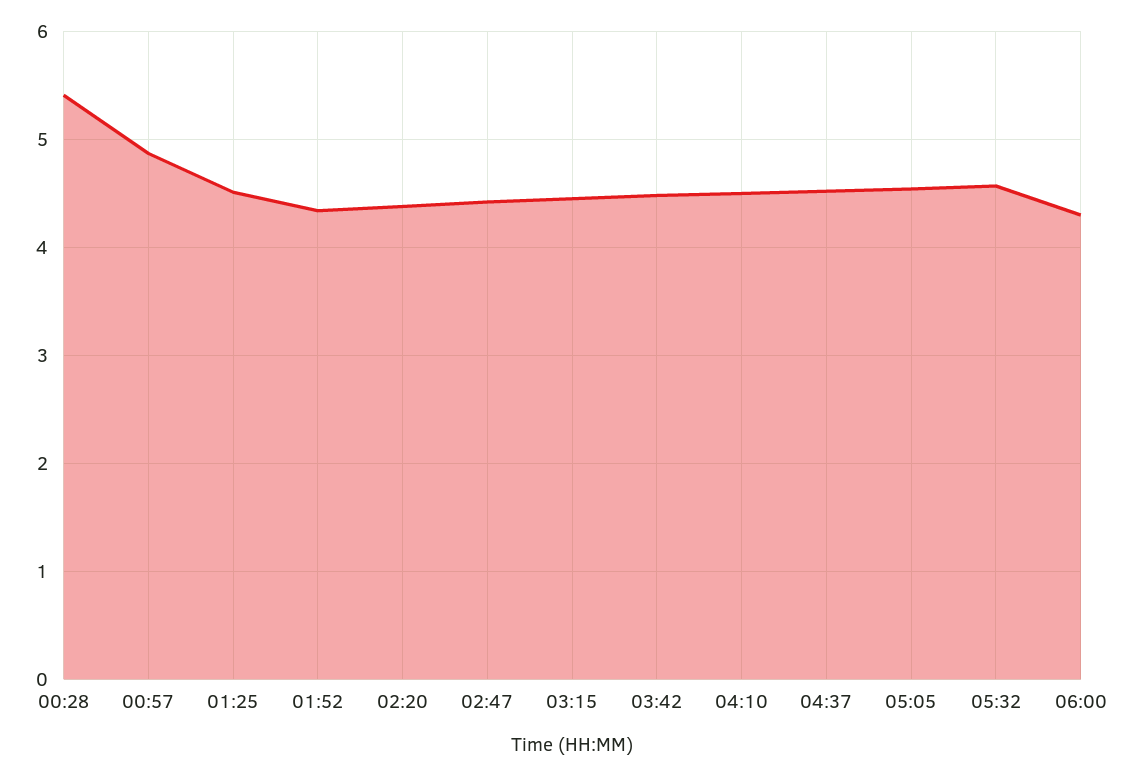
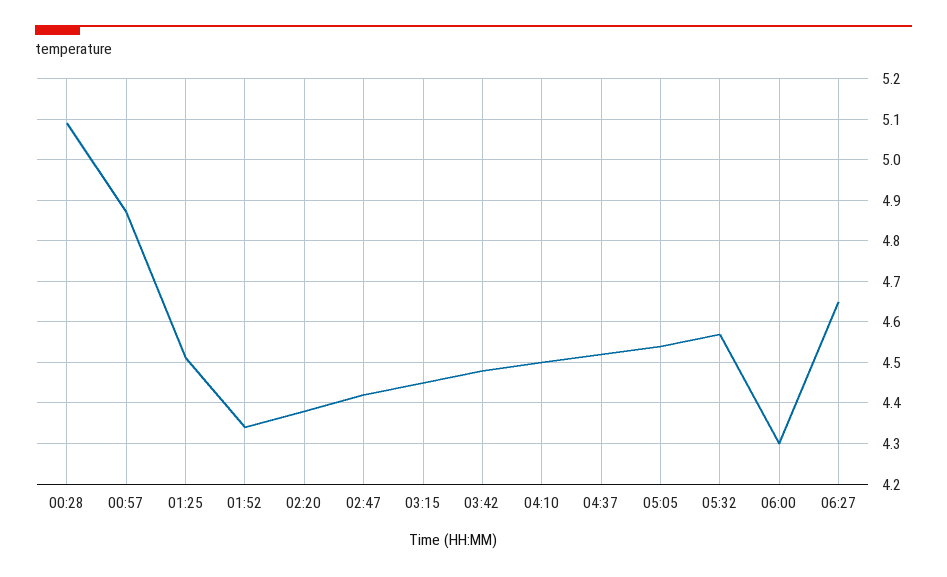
00:28: 5.4 -> 5.1
06:27: none -> 4.65

